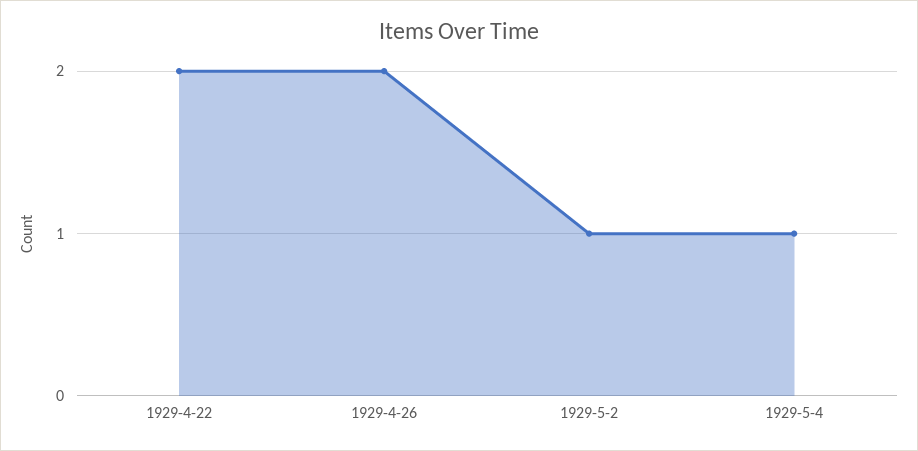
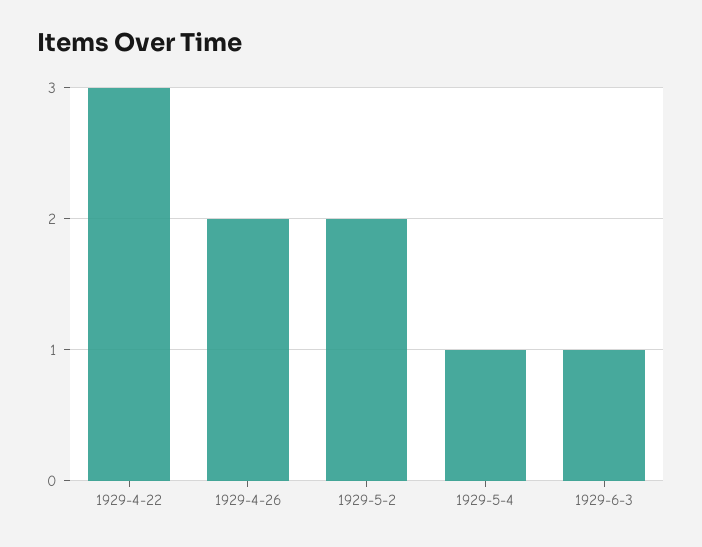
1929-4-22: 2 -> 3
1929-5-2: 1 -> 2
1929-6-3: none -> 1

